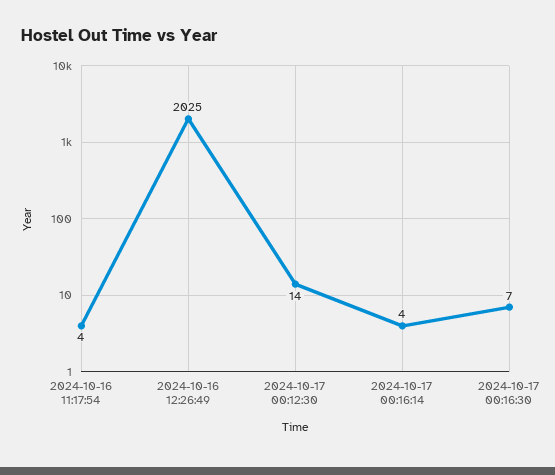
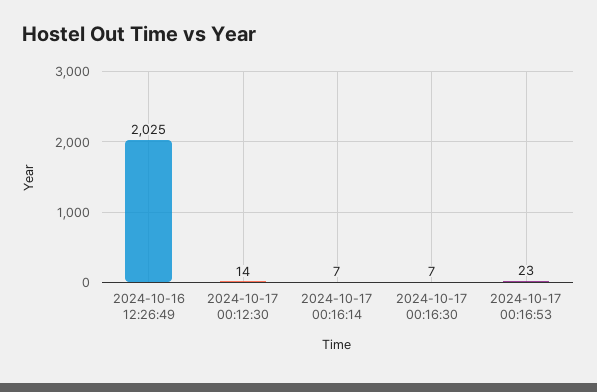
2024-10-16 11:17:54: 4 -> none
2024-10-17 00:16:14: 4 -> 7
2024-10-17 00:16:53: none -> 23

